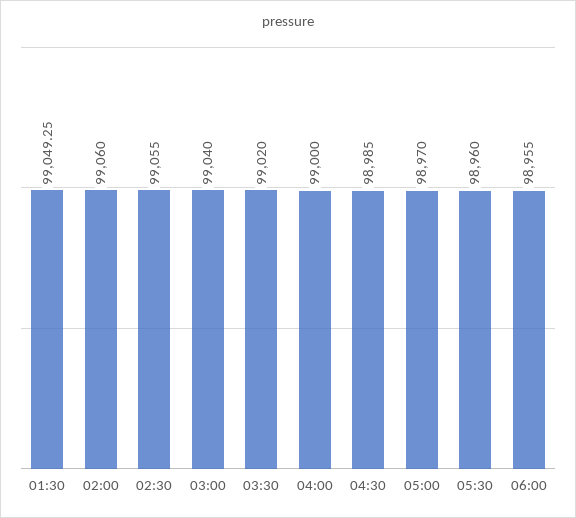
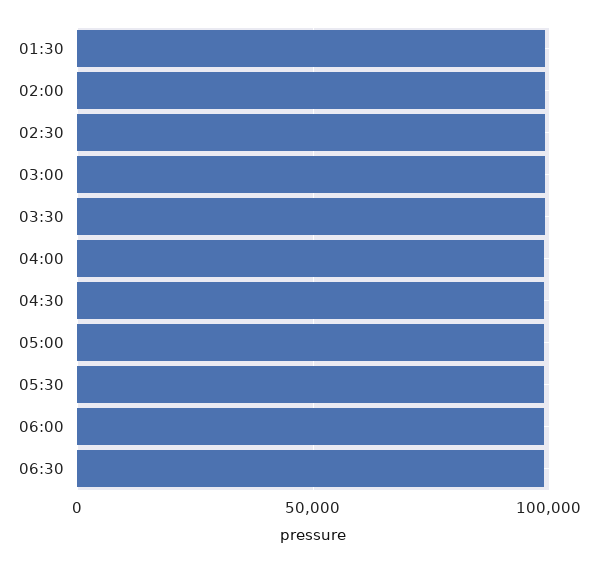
06:30: none -> 100000

